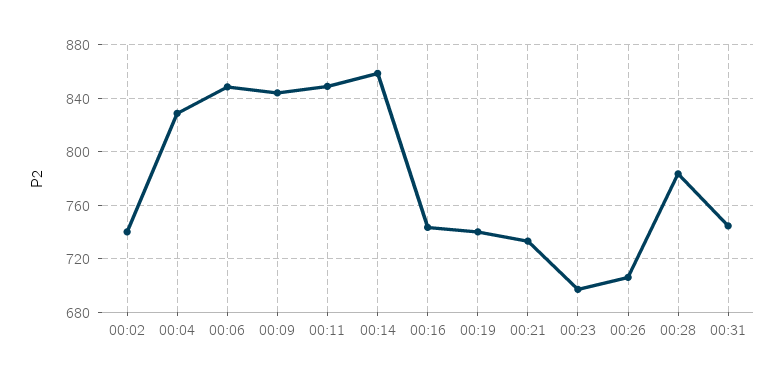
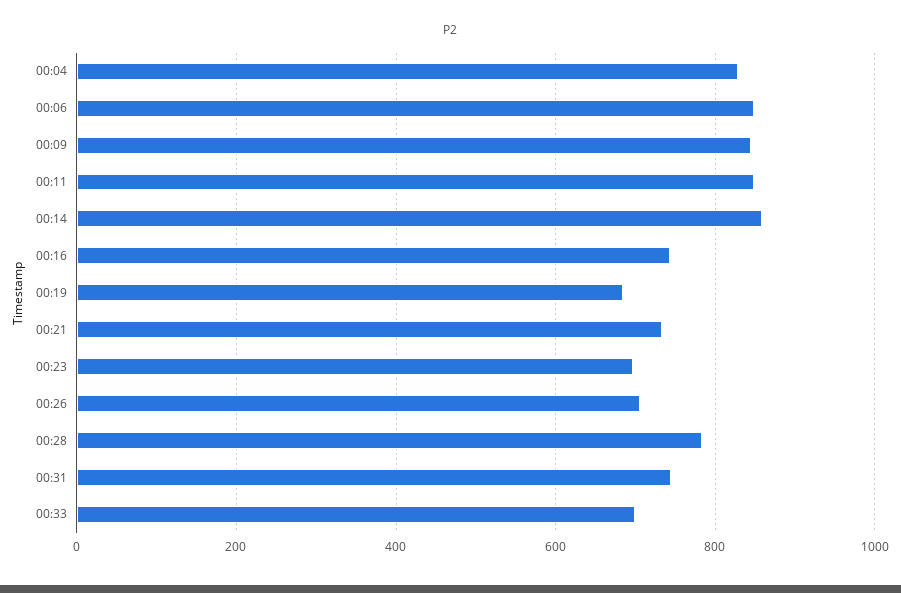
00:02: 740 -> none
00:19: 740 -> 680
00:33: none -> 700

